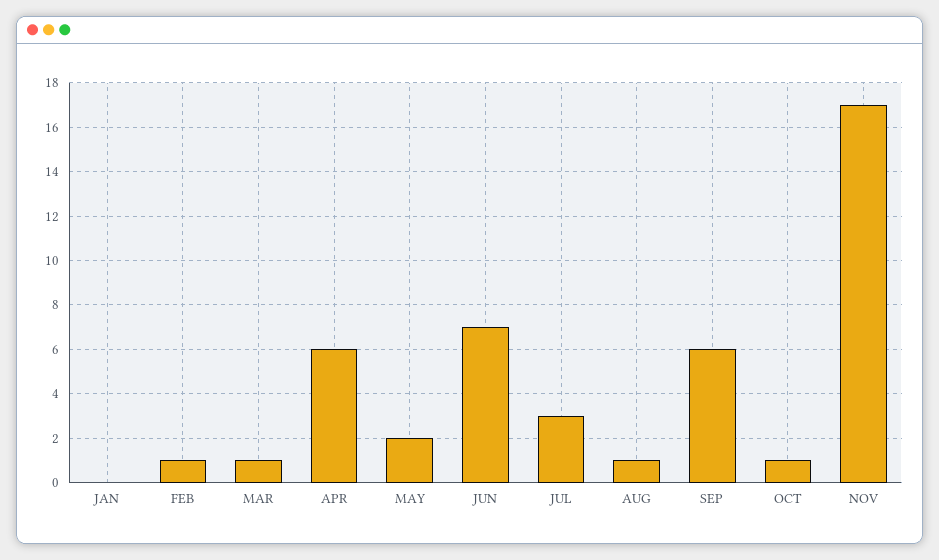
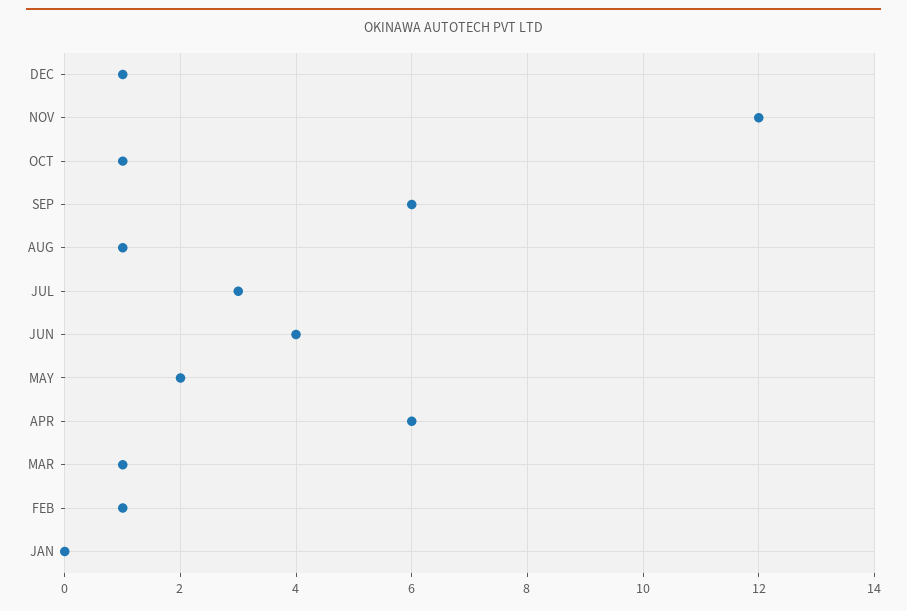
JUN: 7 -> 4
NOV: 17 -> 12
DEC: none -> 1

